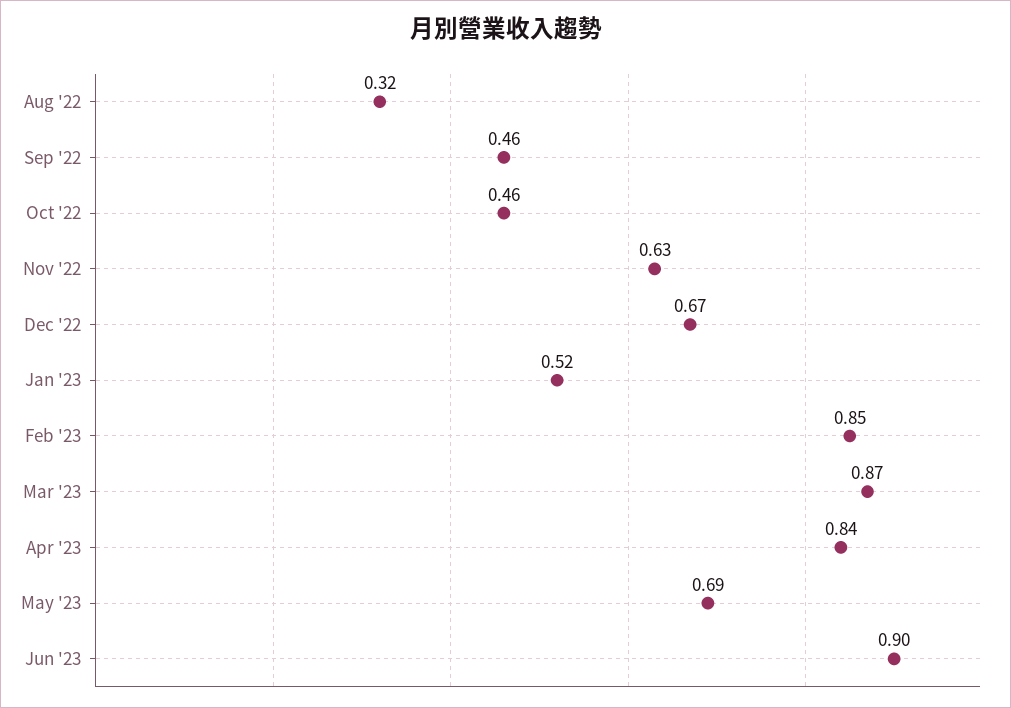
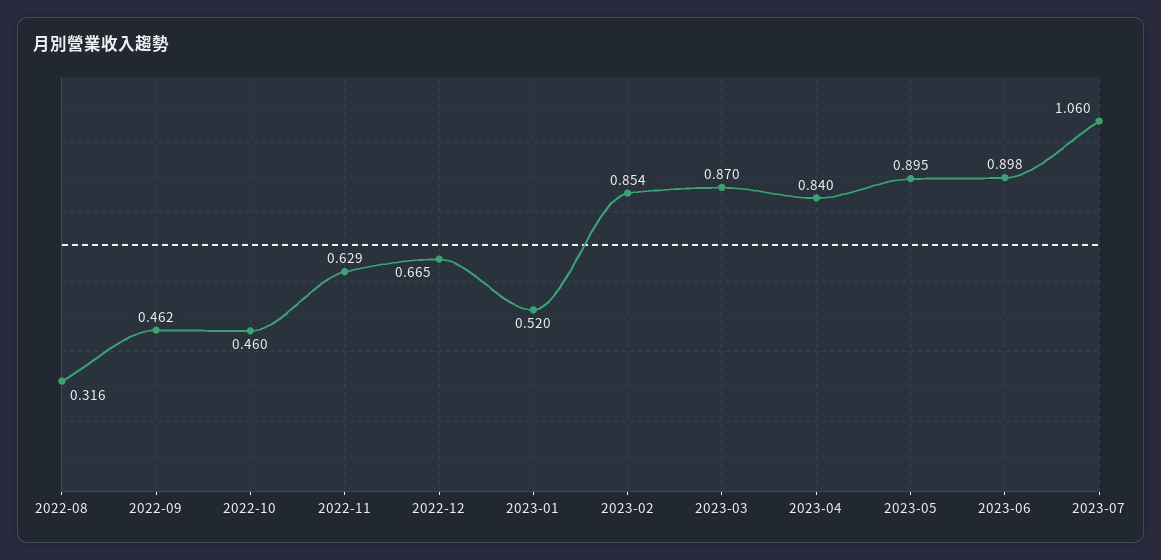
May '23: 0.69 -> 0.895
2023-07: none -> 1.06

